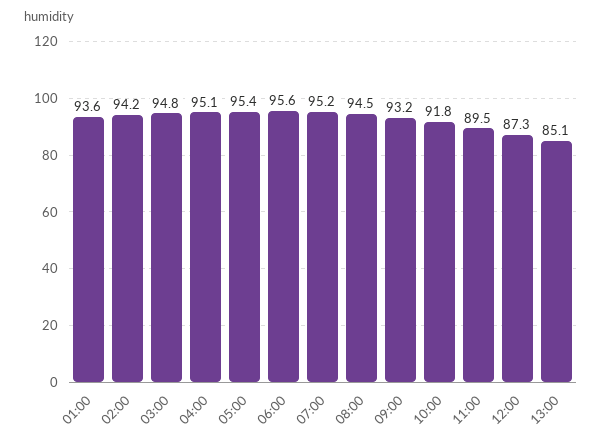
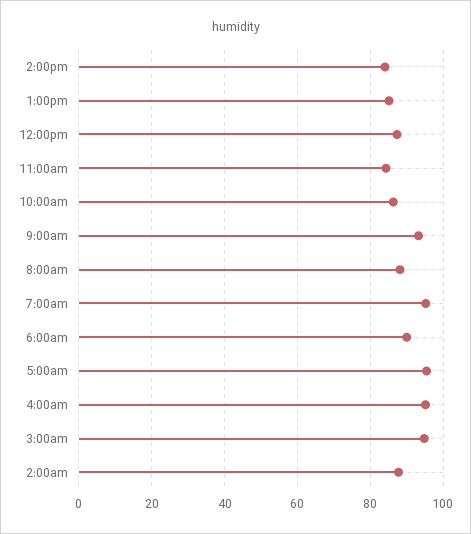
01:00: 93.6 -> none
02:00: 94.2 -> 88
06:00: 95.6 -> 90
08:00: 94.5 -> 88
10:00: 91.8 -> 86
11:00: 89.5 -> 84
2:00pm: none -> 84

